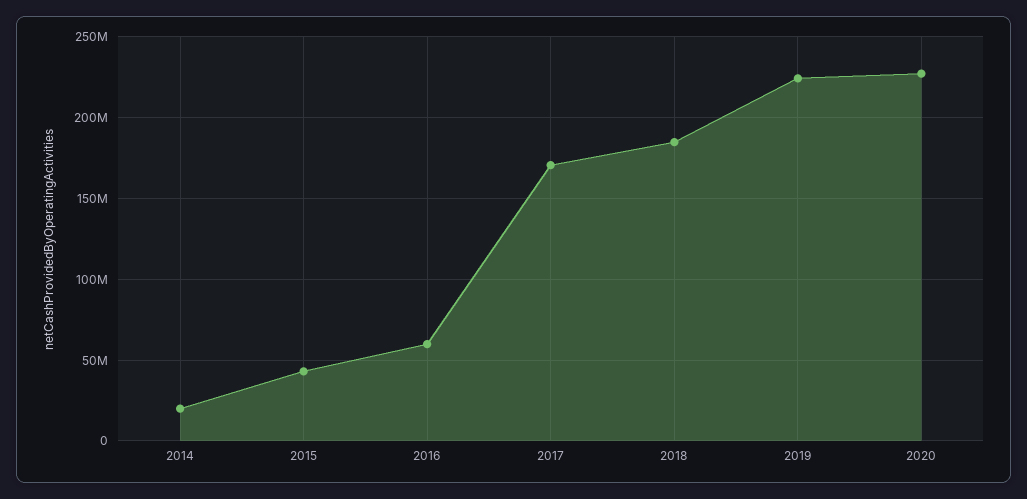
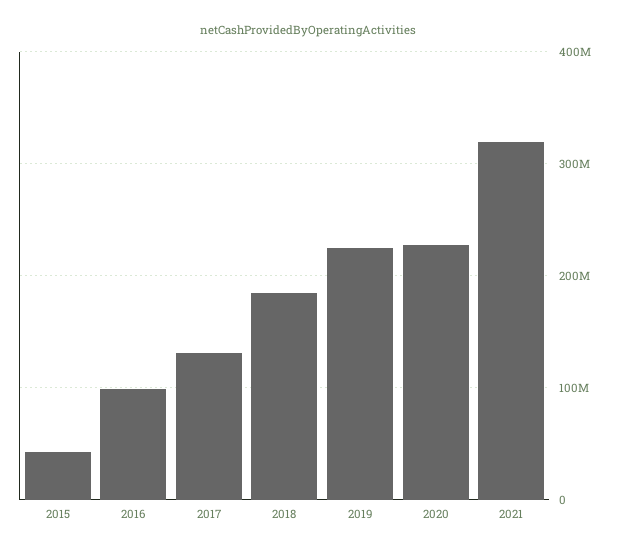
2014: 20000000 -> none
2016: 60000000 -> 100000000
2017: 170000000 -> 130000000
2021: none -> 320000000

